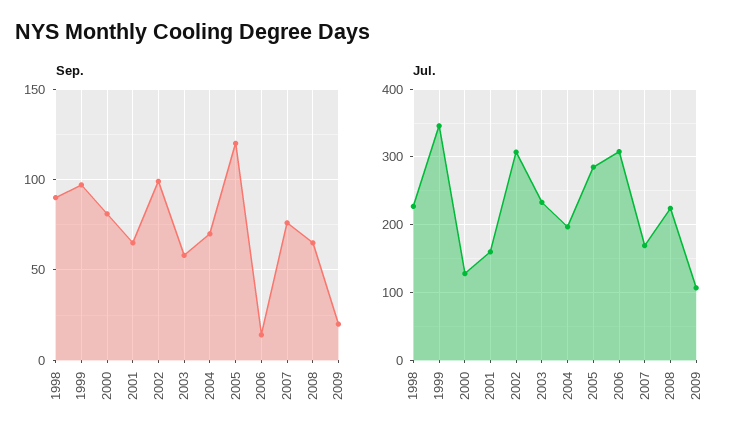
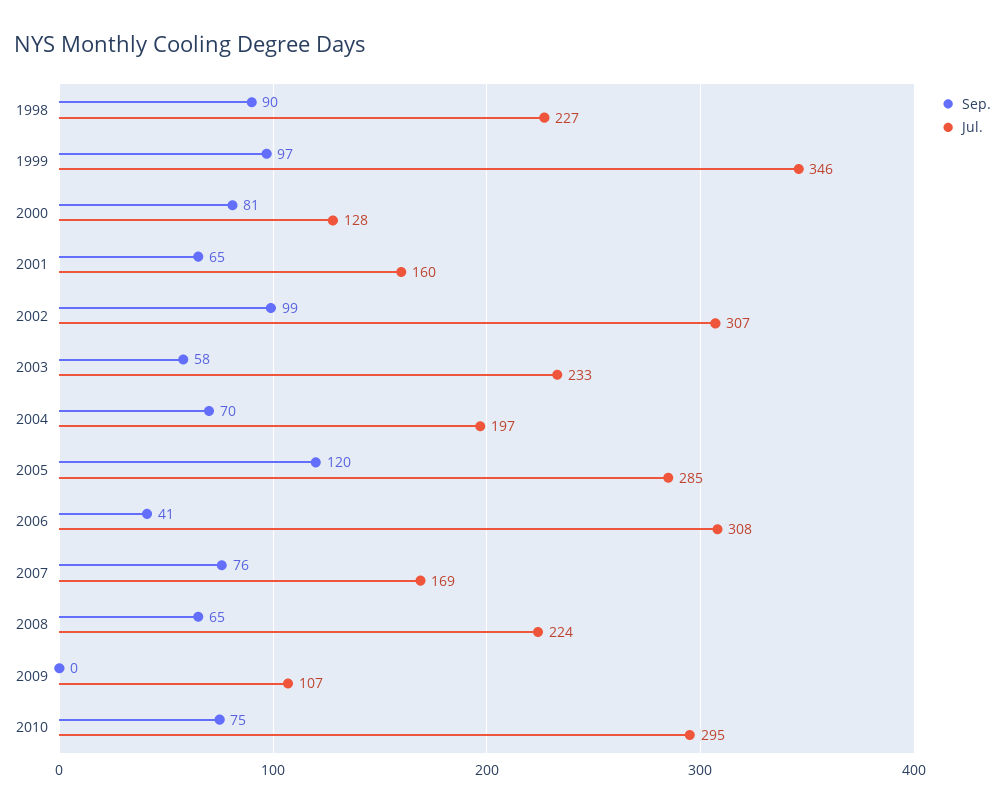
Sep., 2006: 15 -> 41
Sep., 2009: 20 -> 0
Sep., 2010: none -> 75
Jul., 2010: none -> 295

